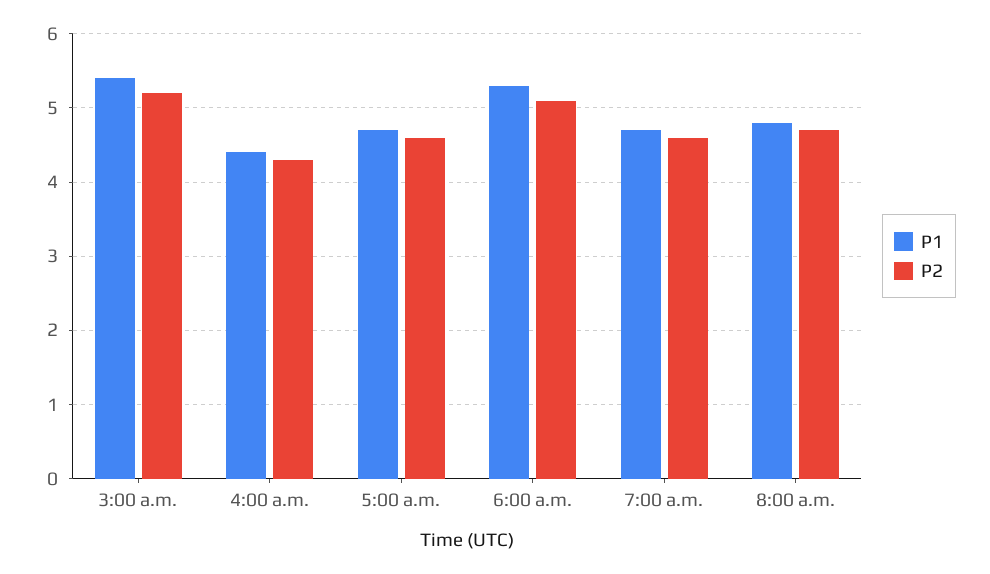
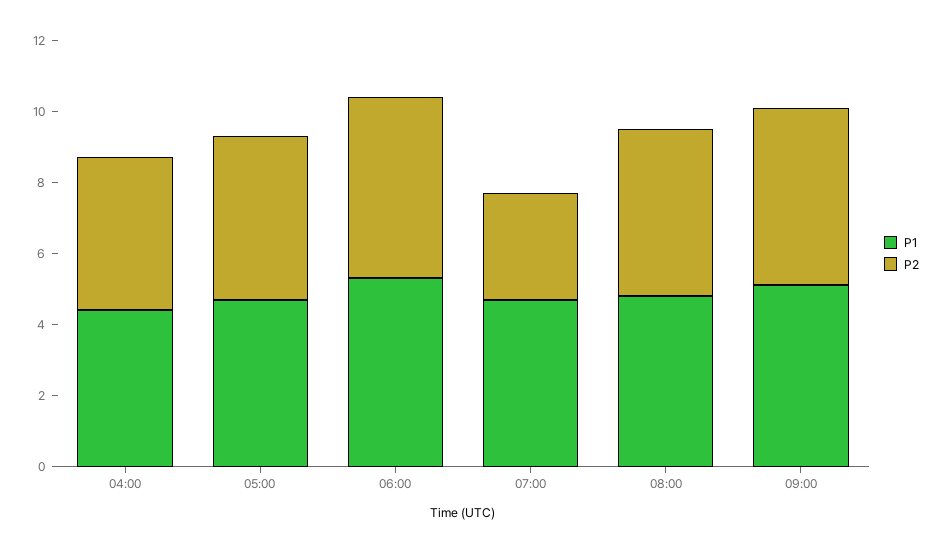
P1, 3:00 a.m.: 5.4 -> none
P2, 3:00 a.m.: 5.2 -> none
P2, 7:00 a.m.: 4.6 -> 3
P1, 09:00: none -> 5
P2, 09:00: none -> 5

